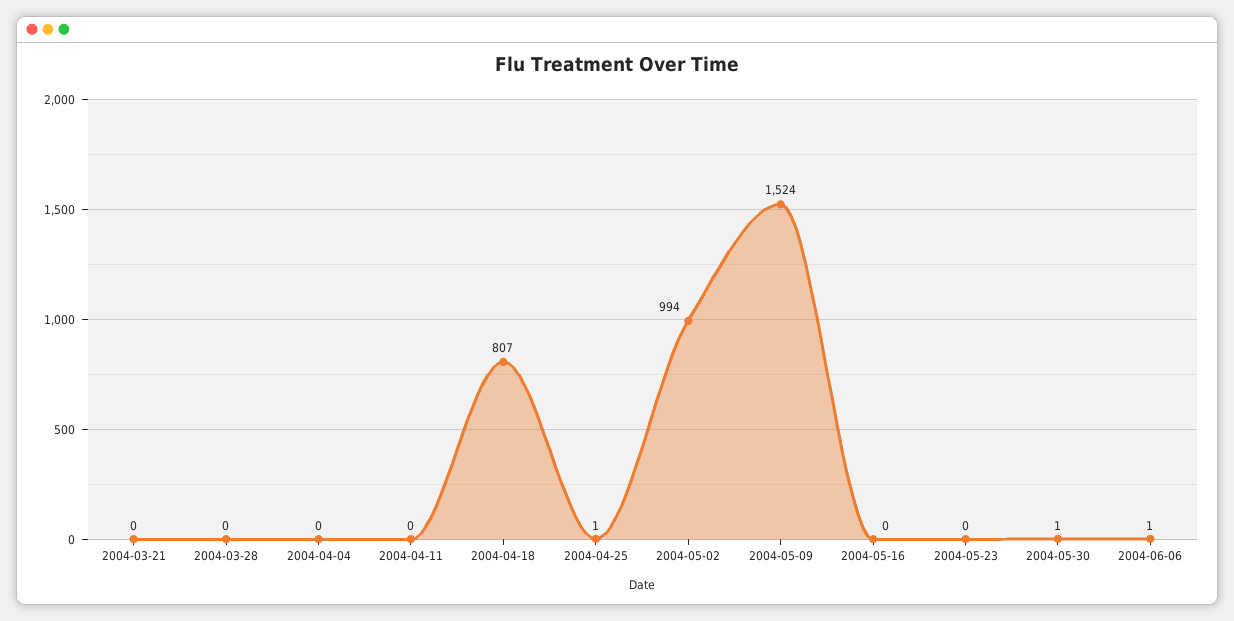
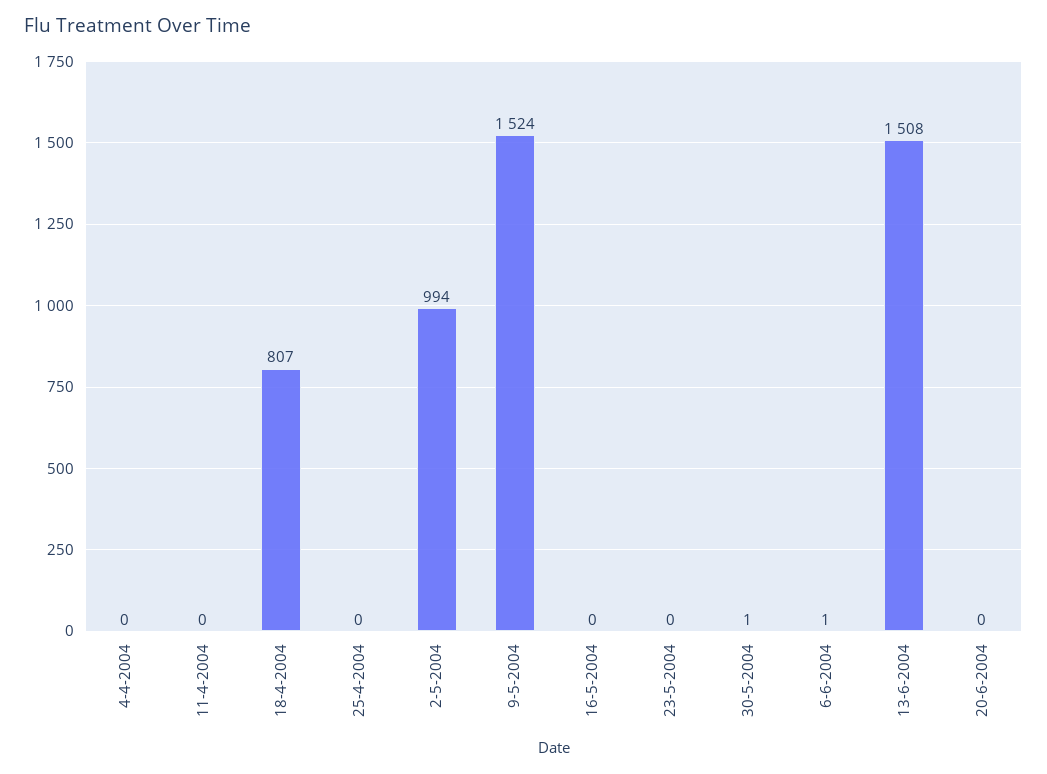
2004-03-21: 0 -> none
2004-03-28: 0 -> none
2004-04-25: 1 -> 0
13-6-2004: none -> 1508
20-6-2004: none -> 0

